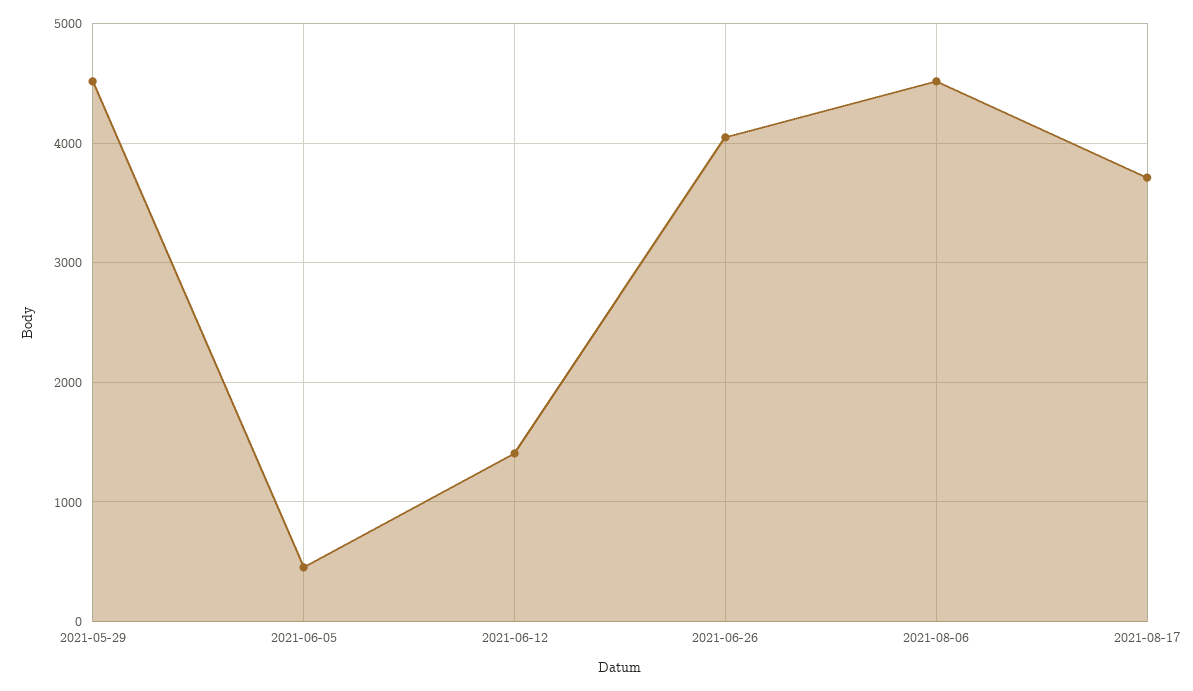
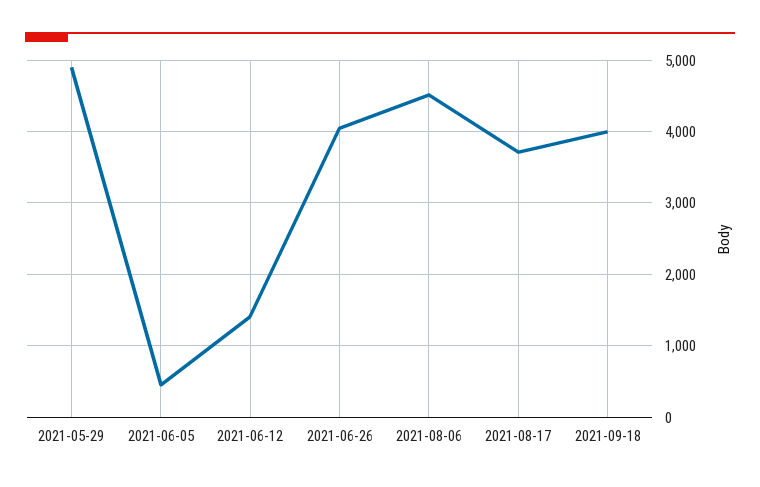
2021-05-29: 4500 -> 4900
2021-09-18: none -> 4000

